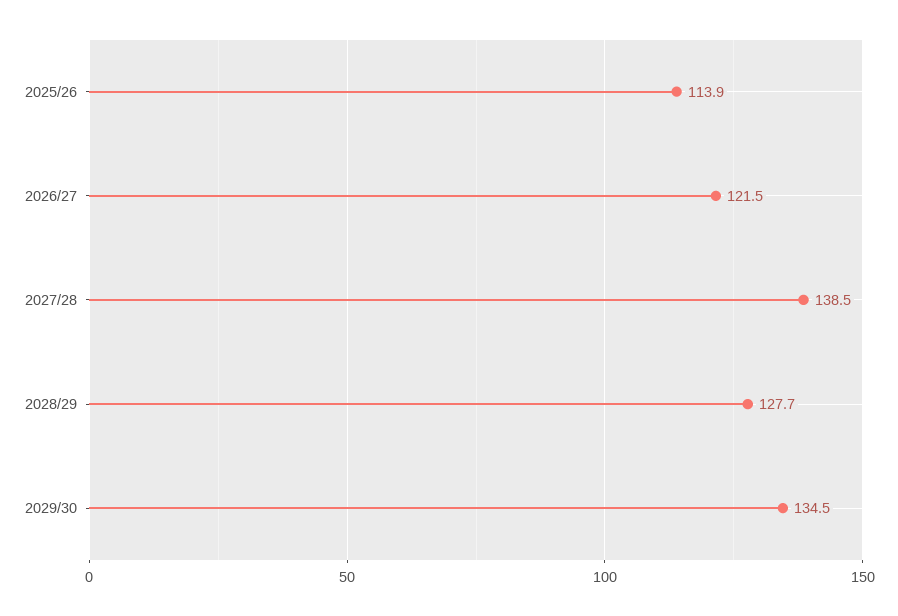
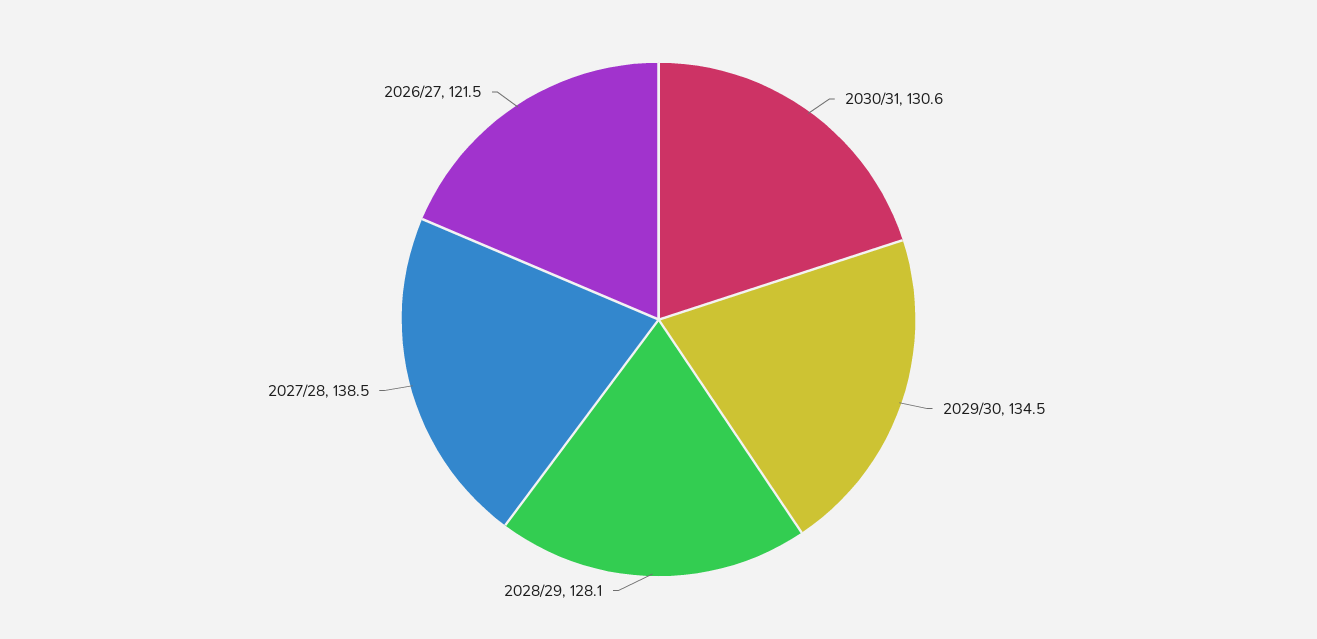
2025/26: 113.9 -> none
2028/29: 127.7 -> 128.1
2030/31: none -> 130.6

